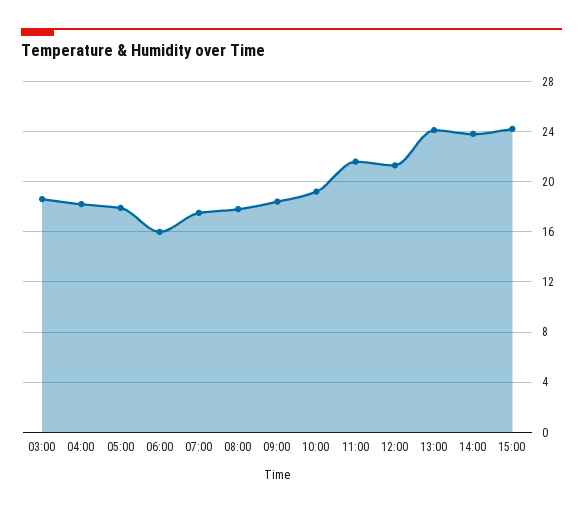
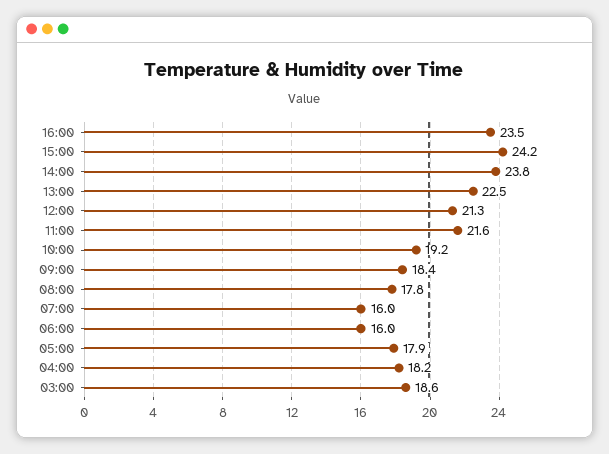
07:00: 17.5 -> 16
13:00: 24 -> 22.5
16:00: none -> 23.5

